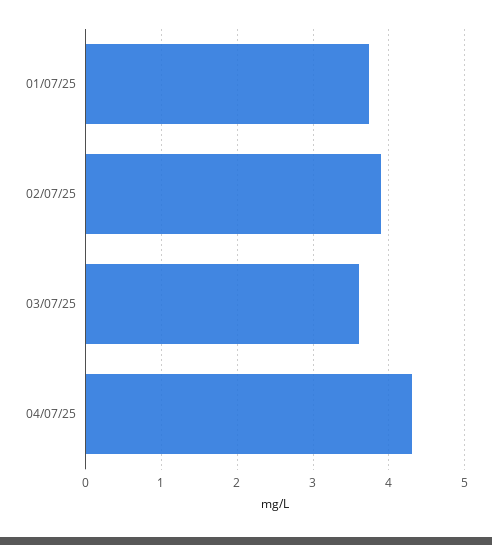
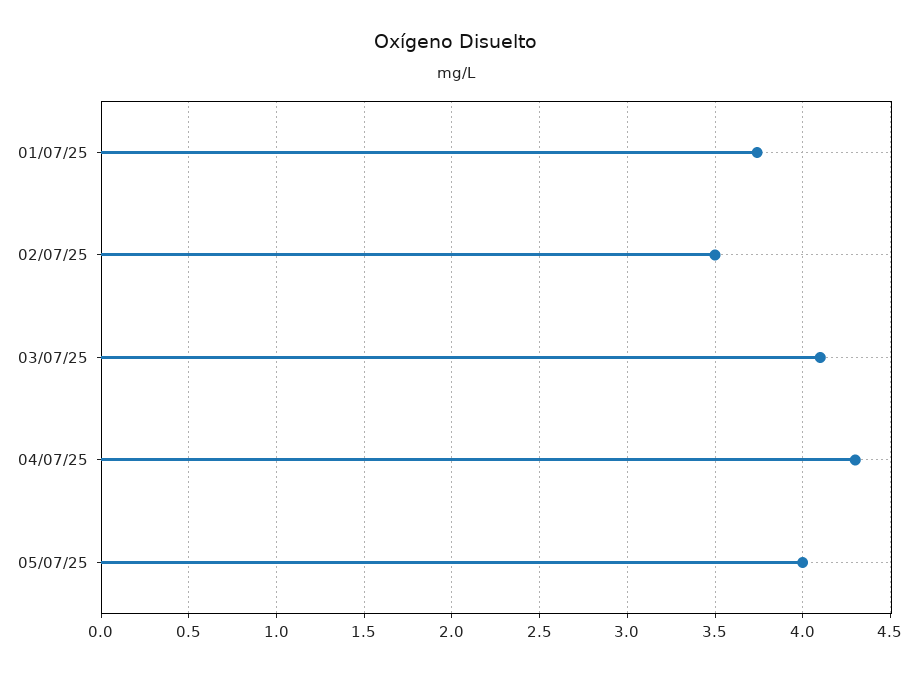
02/07/25: 3.9 -> 3.5
03/07/25: 3.6 -> 4.1
05/07/25: none -> 4

